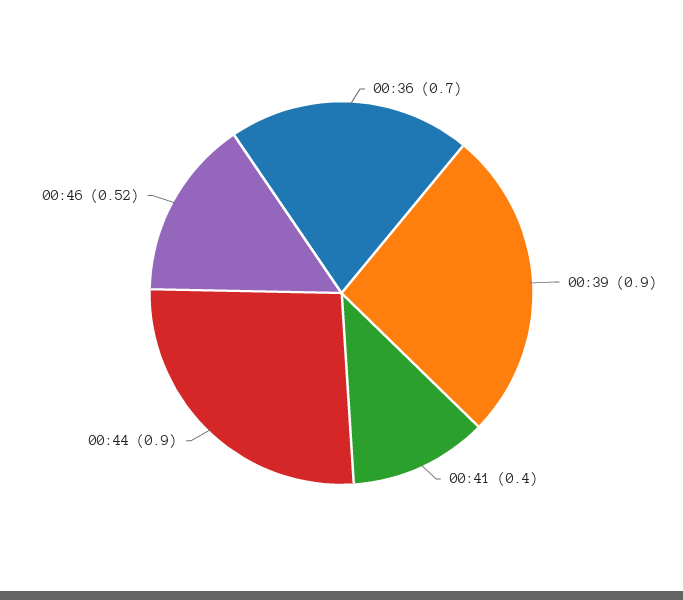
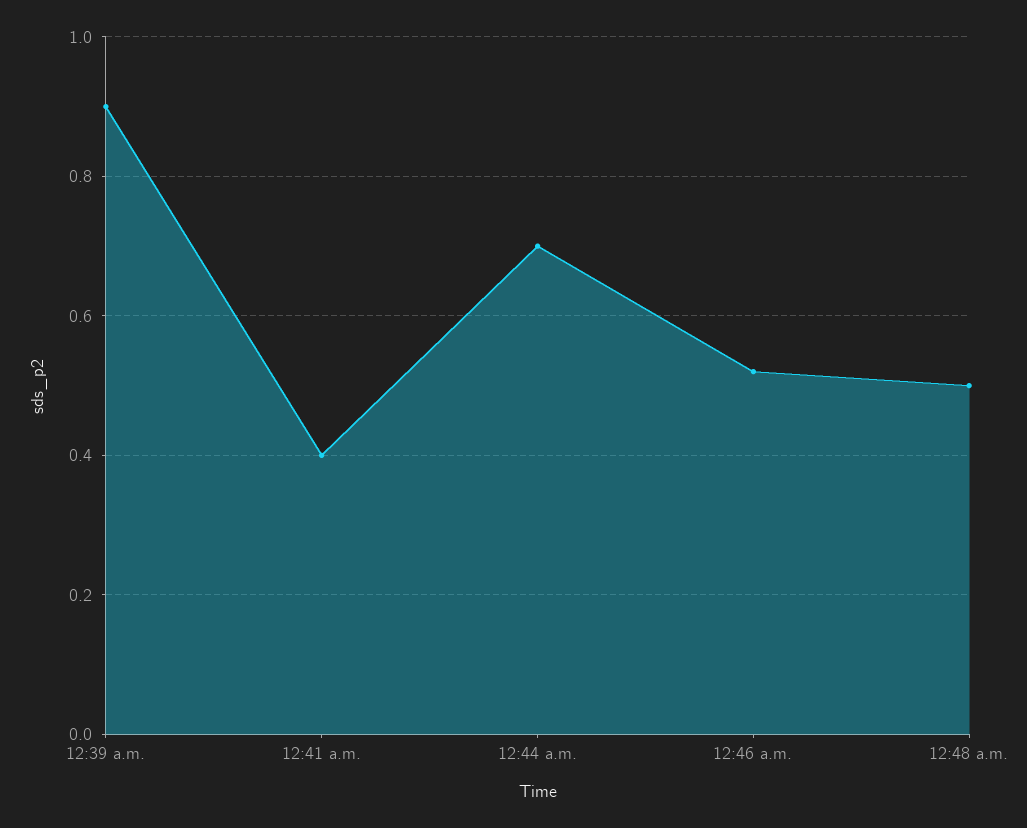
00:36: 0.7 -> none
00:44: 0.9 -> 0.7
12:48 a.m.: none -> 0.5

